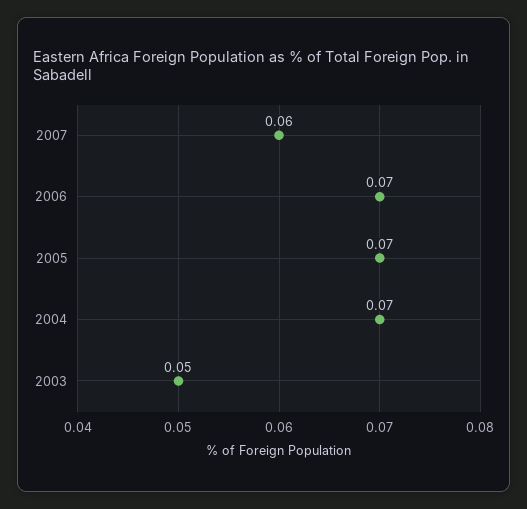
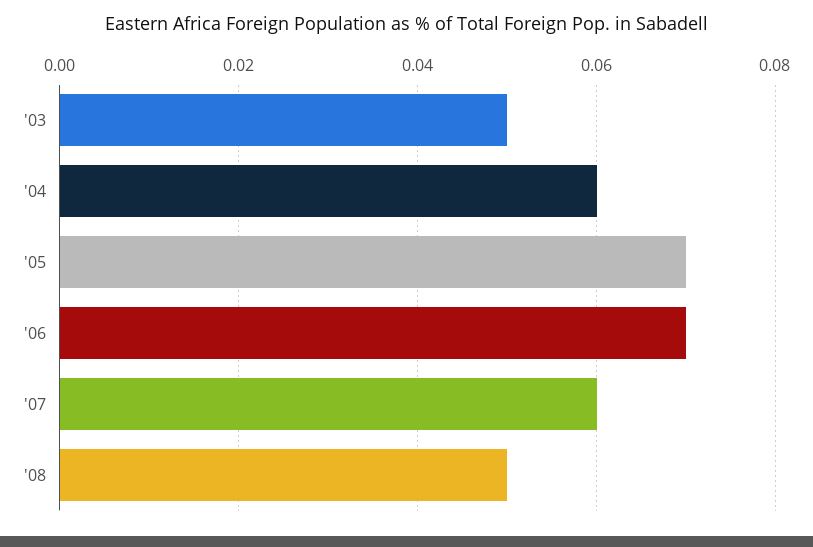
2004: 0.07 -> 0.06
'08: none -> 0.05

